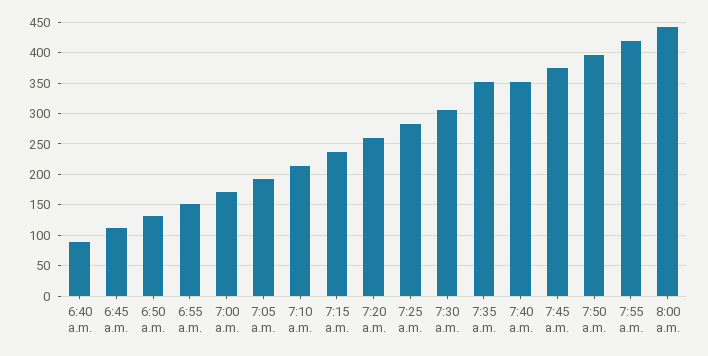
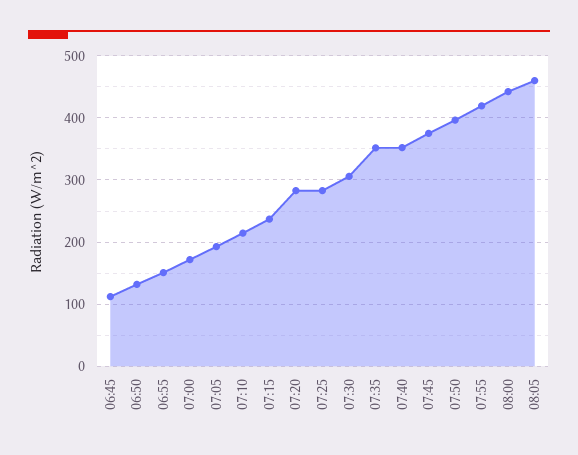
6:40 a.m.: 90 -> none
7:20 a.m.: 260 -> 280
08:05: none -> 460

